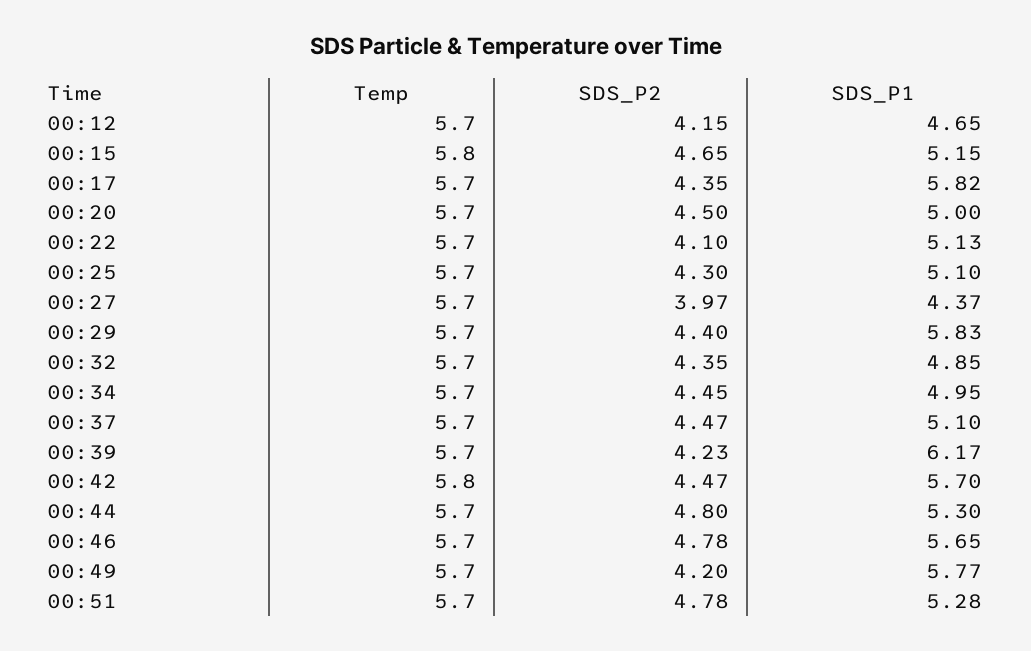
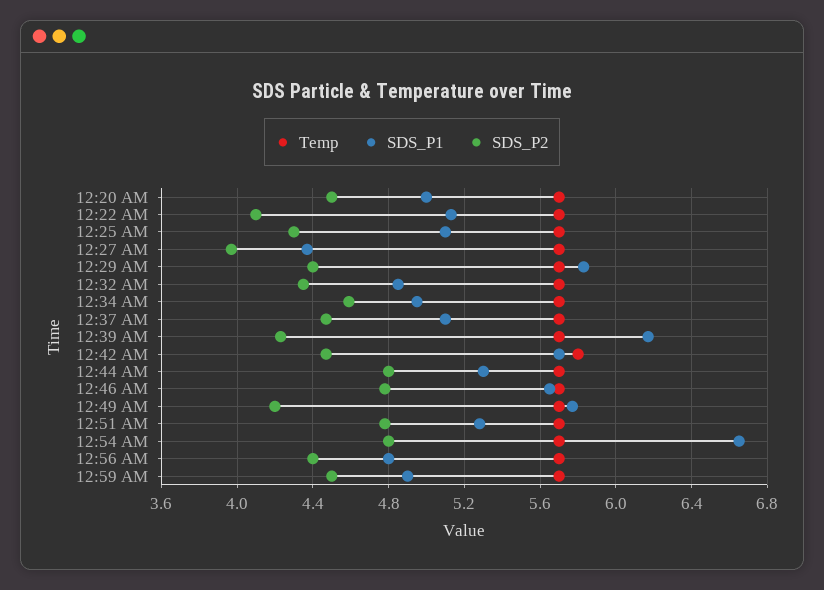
Temp, 00:12: 5.7 -> none
SDS_P2, 00:12: 4.15 -> none
SDS_P1, 00:12: 4.65 -> none
Temp, 00:15: 5.8 -> none
SDS_P2, 00:15: 4.65 -> none
SDS_P1, 00:15: 5.15 -> none
Temp, 00:17: 5.7 -> none
SDS_P2, 00:17: 4.35 -> none
SDS_P1, 00:17: 5.82 -> none
SDS_P2, 00:34: 4.45 -> 4.6
Temp, 12:54 AM: none -> 5.7
SDS_P1, 12:54 AM: none -> 6.65
SDS_P2, 12:54 AM: none -> 4.8
Temp, 12:56 AM: none -> 5.7
SDS_P1, 12:56 AM: none -> 4.8
SDS_P2, 12:56 AM: none -> 4.4
Temp, 12:59 AM: none -> 5.7
SDS_P1, 12:59 AM: none -> 4.9
SDS_P2, 12:59 AM: none -> 4.5

